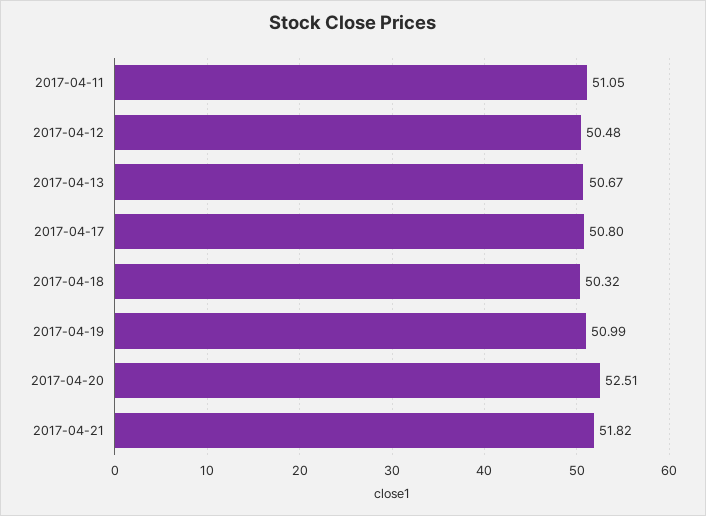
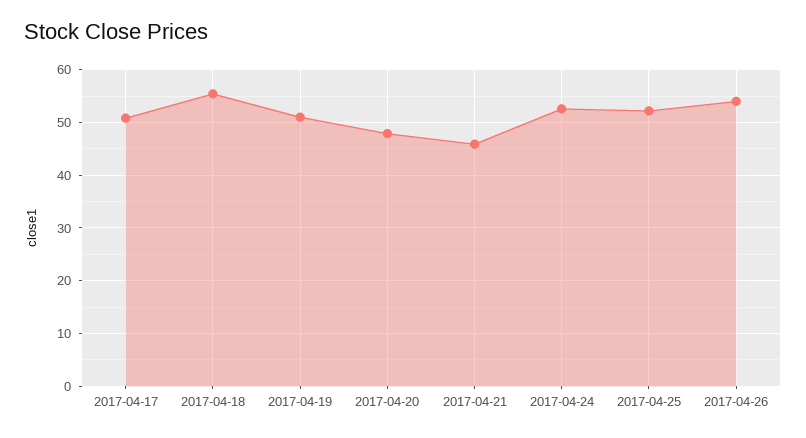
2017-04-11: 51.05 -> none
2017-04-12: 50.48 -> none
2017-04-13: 50.67 -> none
2017-04-18: 50.32 -> 56
2017-04-20: 52.51 -> 48
2017-04-21: 51.82 -> 46
2017-04-24: none -> 52
2017-04-25: none -> 52
2017-04-26: none -> 54

